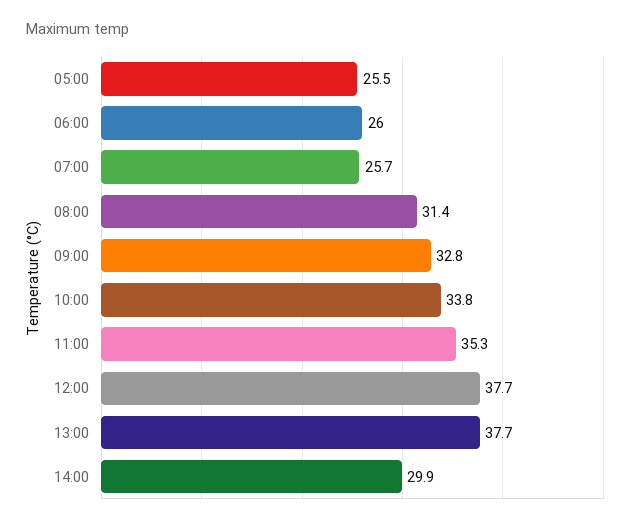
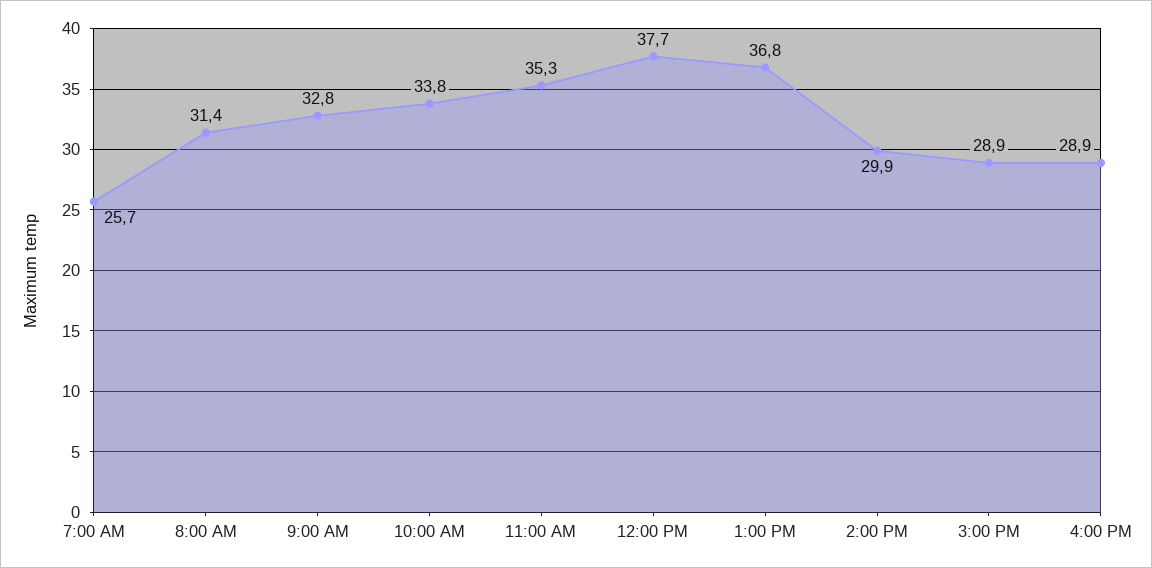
05:00: 25.5 -> none
06:00: 26 -> none
13:00: 37.7 -> 36.8
3:00 PM: none -> 28.9
4:00 PM: none -> 28.9

